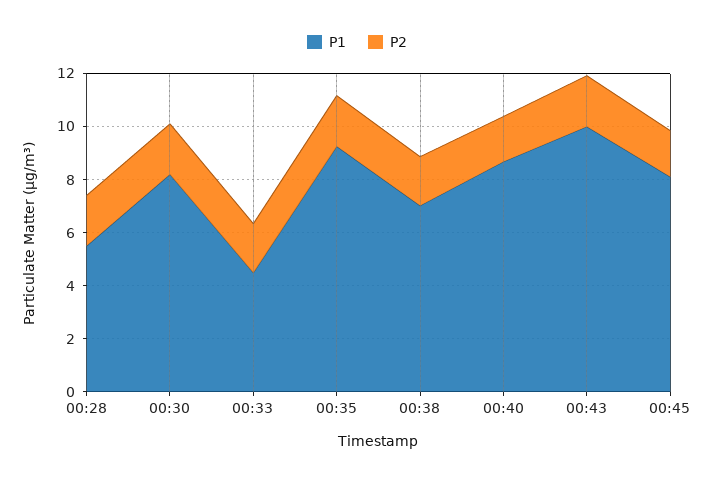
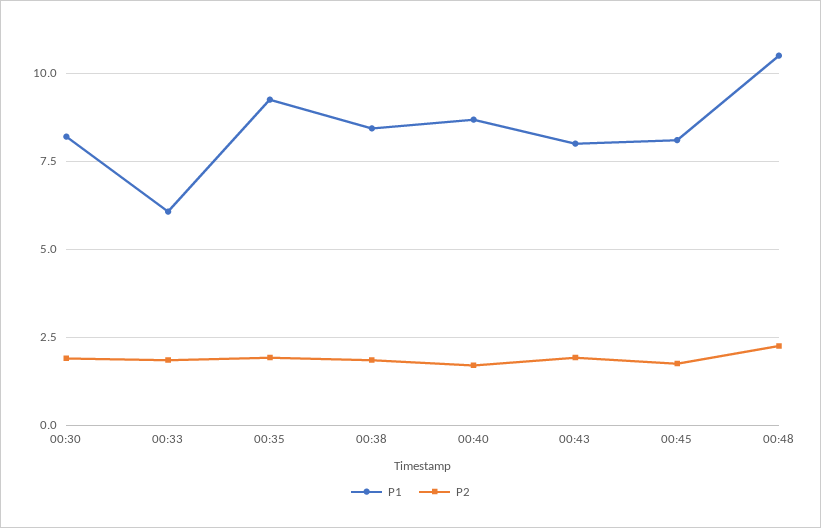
P1, 00:28: 5.5 -> none
P2, 00:28: 2 -> none
P1, 00:33: 4.5 -> 6
P1, 00:38: 7 -> 8.5
P1, 00:43: 10 -> 8
P1, 00:48: none -> 10.5
P2, 00:48: none -> 2.25

